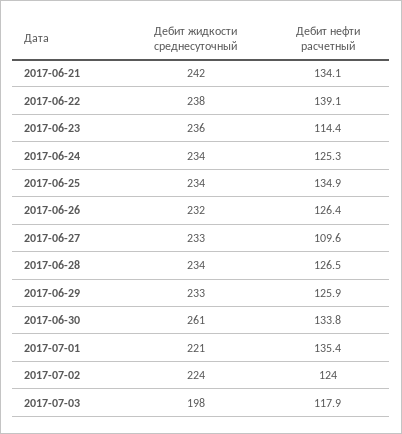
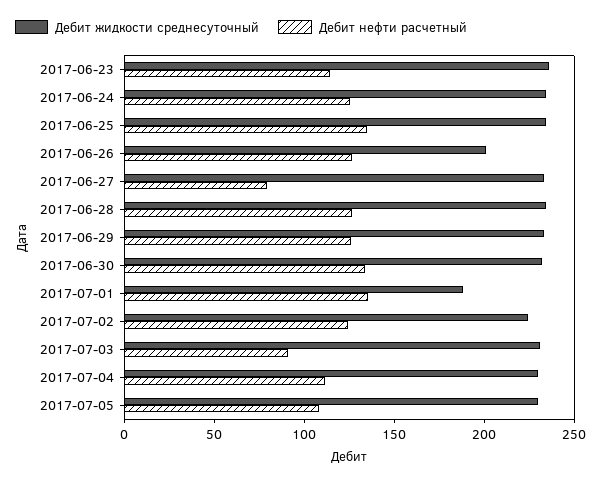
Дебит жидкости среднесуточный, 2017-06-21: 242 -> none
Дебит нефти расчетный, 2017-06-21: 134.1 -> none
Дебит жидкости среднесуточный, 2017-06-22: 238 -> none
Дебит нефти расчетный, 2017-06-22: 139.1 -> none
Дебит жидкости среднесуточный, 2017-06-26: 232 -> 200
Дебит нефти расчетный, 2017-06-27: 109.6 -> 80
Дебит жидкости среднесуточный, 2017-06-30: 261 -> 230
Дебит жидкости среднесуточный, 2017-07-01: 221 -> 190
Дебит жидкости среднесуточный, 2017-07-03: 198 -> 230
Дебит нефти расчетный, 2017-07-03: 117.9 -> 90
Дебит жидкости среднесуточный, 2017-07-04: none -> 230
Дебит нефти расчетный, 2017-07-04: none -> 110
Дебит жидкости среднесуточный, 2017-07-05: none -> 230
Дебит нефти расчетный, 2017-07-05: none -> 110

